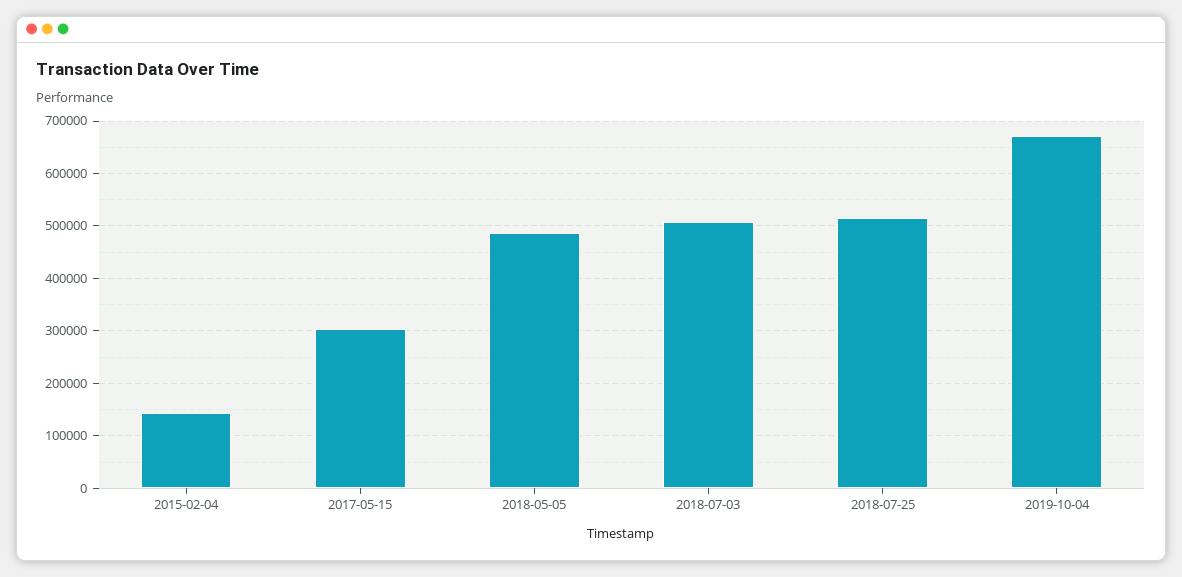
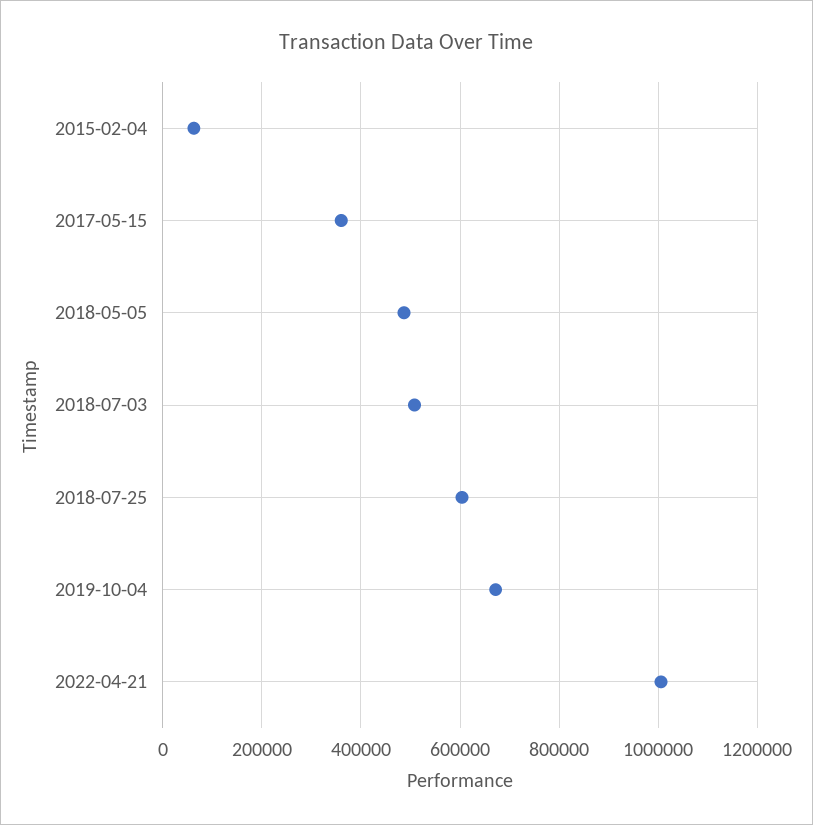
2015-02-04: 140000 -> 60000
2017-05-15: 300000 -> 360000
2018-07-25: 520000 -> 600000
2022-04-21: none -> 1000000

